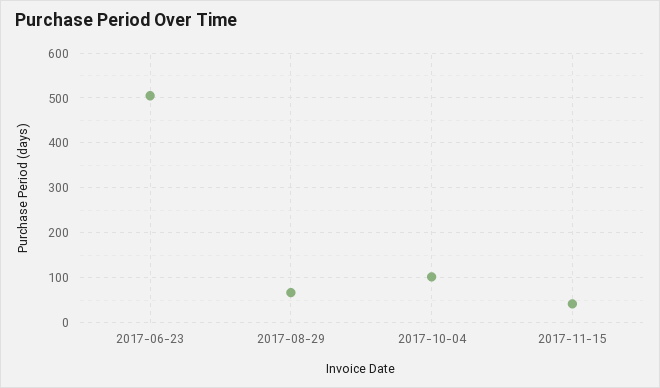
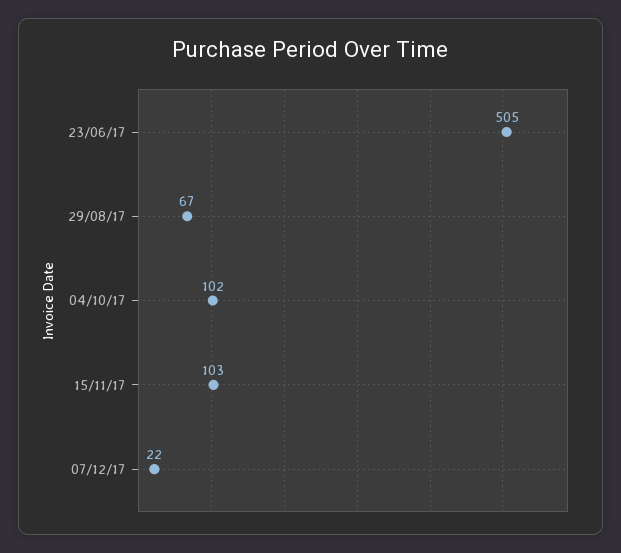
2017-11-15: 40 -> 103
07/12/17: none -> 22

